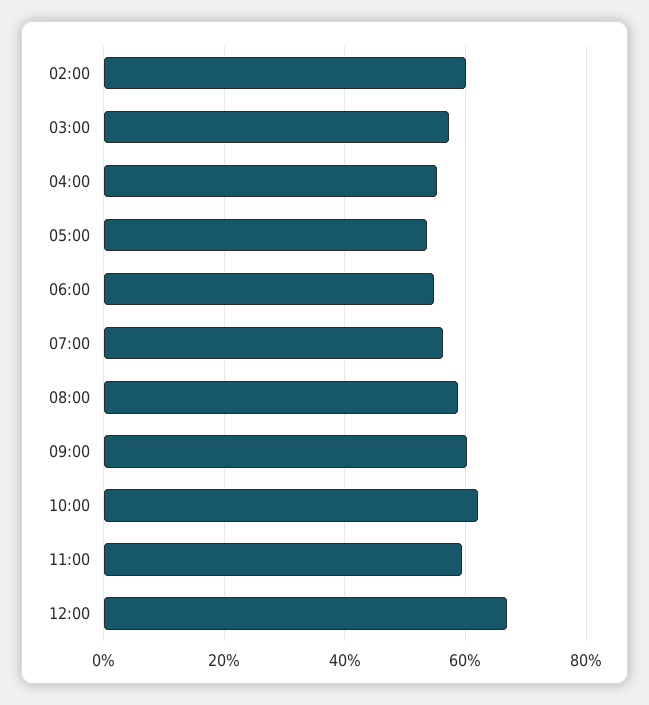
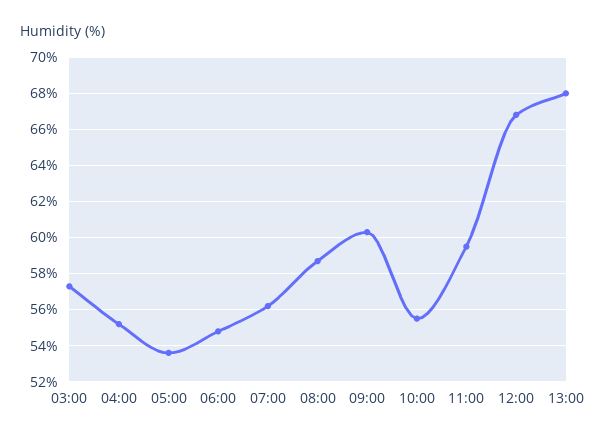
02:00: 60 -> none
10:00: 62 -> 55.5
13:00: none -> 68

